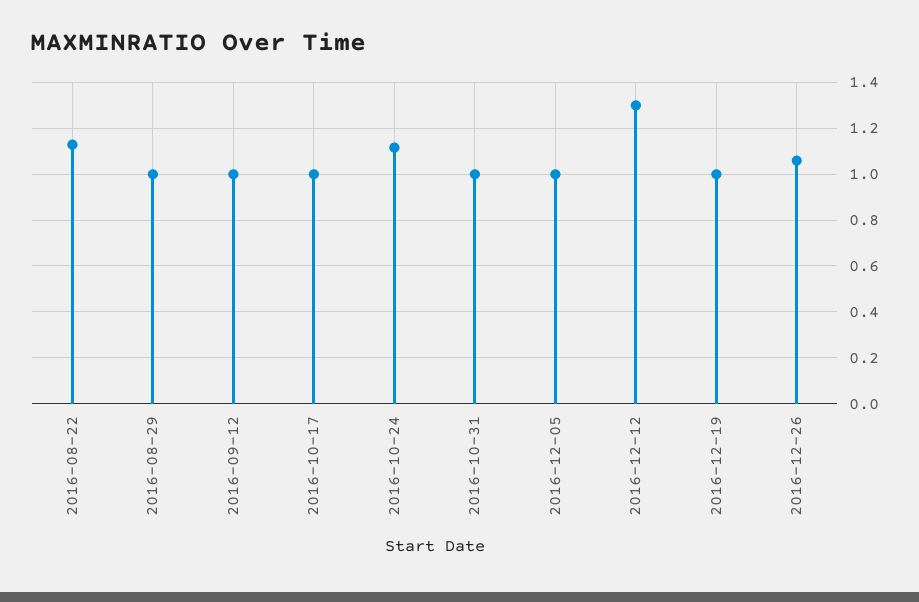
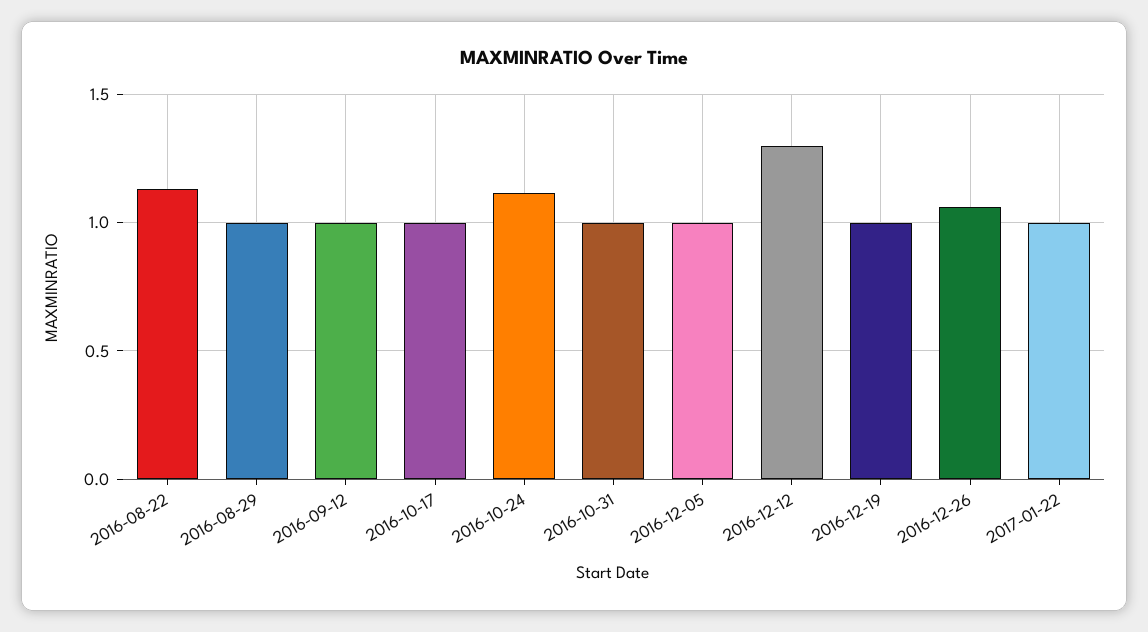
2017-01-22: none -> 1

